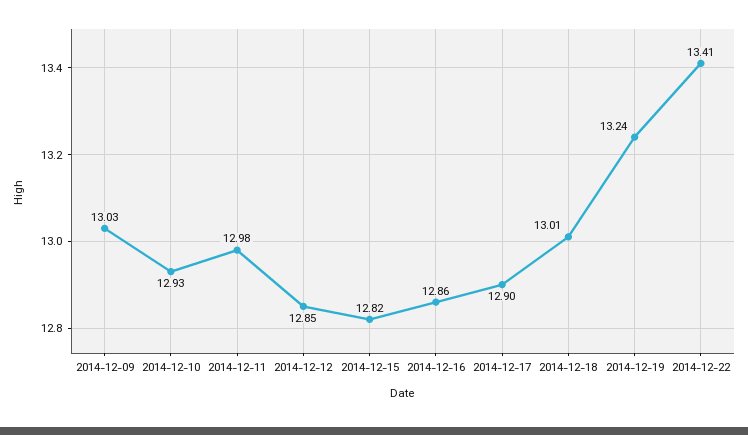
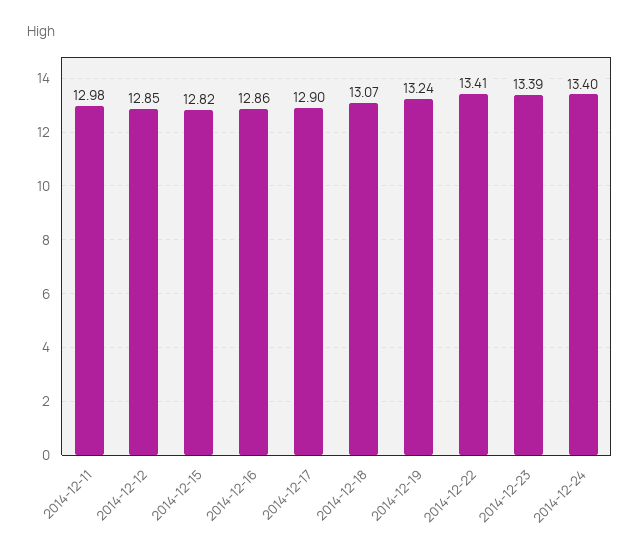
2014-12-09: 13.03 -> none
2014-12-10: 12.93 -> none
2014-12-18: 13.01 -> 13.07
2014-12-23: none -> 13.39
2014-12-24: none -> 13.4

